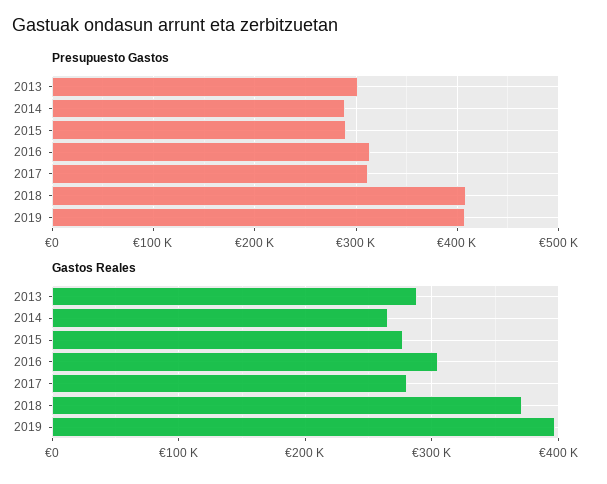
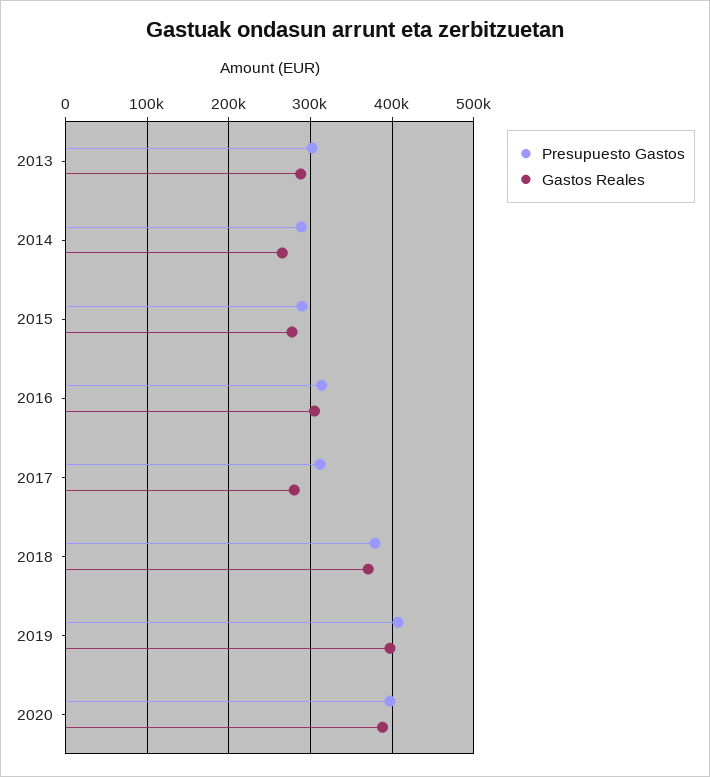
Presupuesto Gastos, 2018: 410000 -> 380000
Presupuesto Gastos, 2020: none -> 400000
Gastos Reales, 2020: none -> 390000

